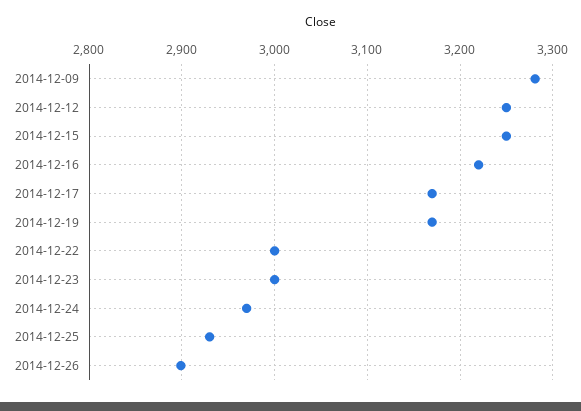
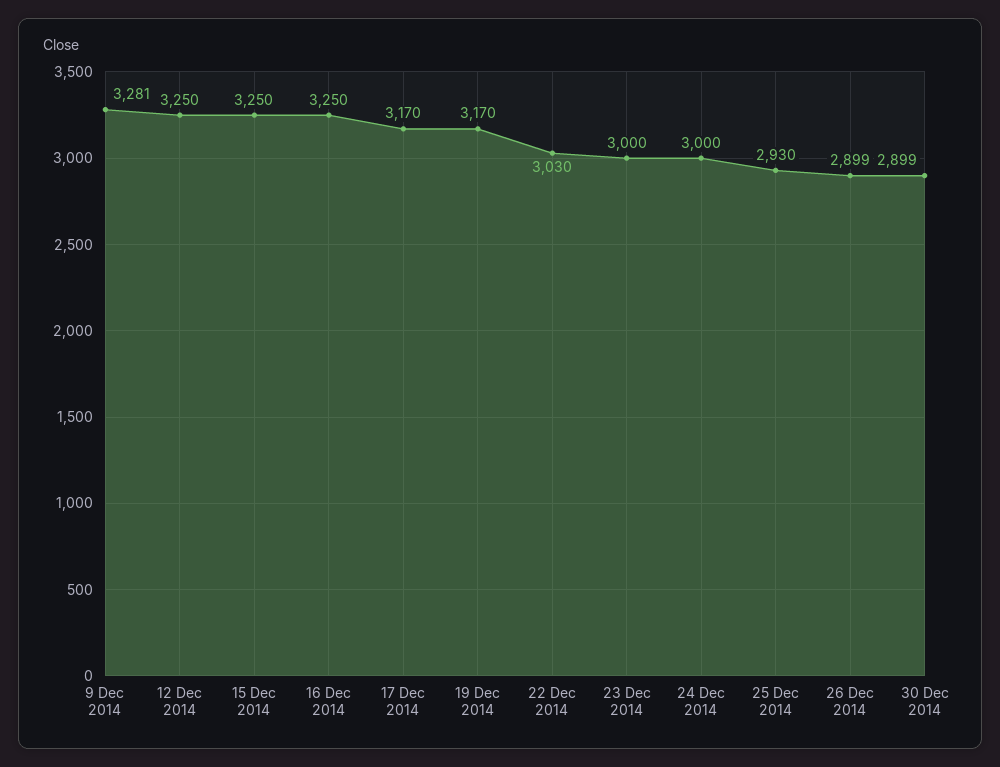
2014-12-16: 3220 -> 3250
2014-12-22: 3000 -> 3030
2014-12-24: 2970 -> 3000
30 Dec 2014: none -> 2899

